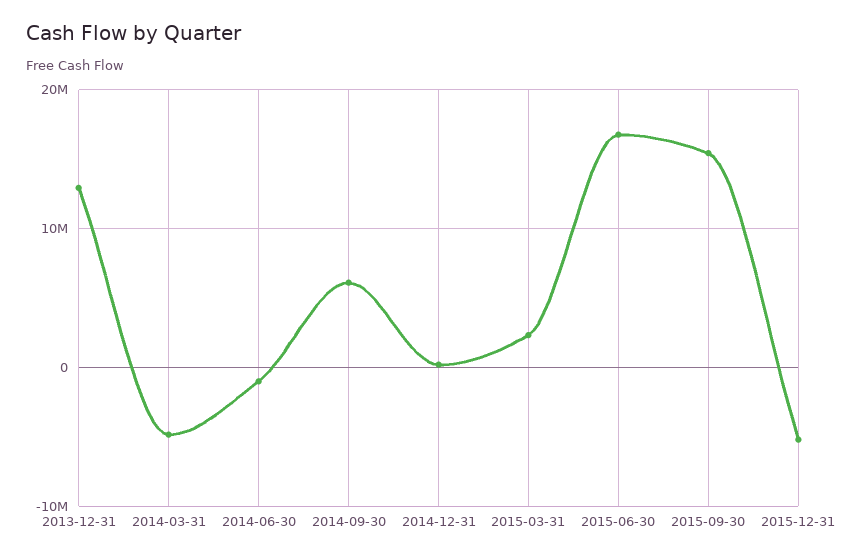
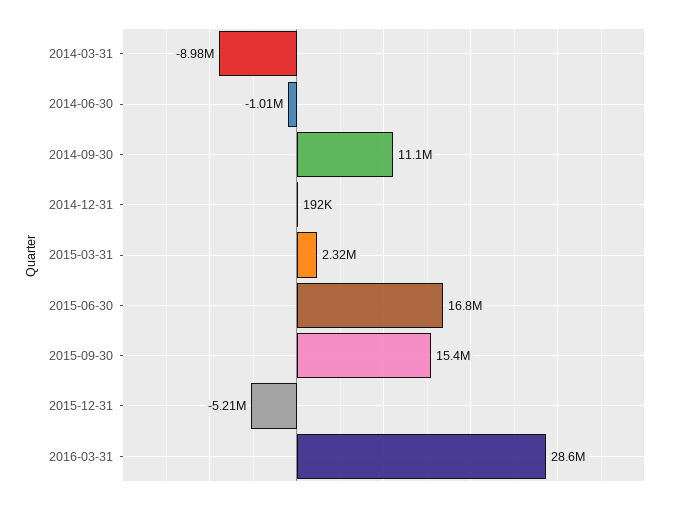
2013-12-31: 13000000 -> none
2014-03-31: -5000000 -> -8980000
2014-09-30: 6000000 -> 11100000
2016-03-31: none -> 28600000

